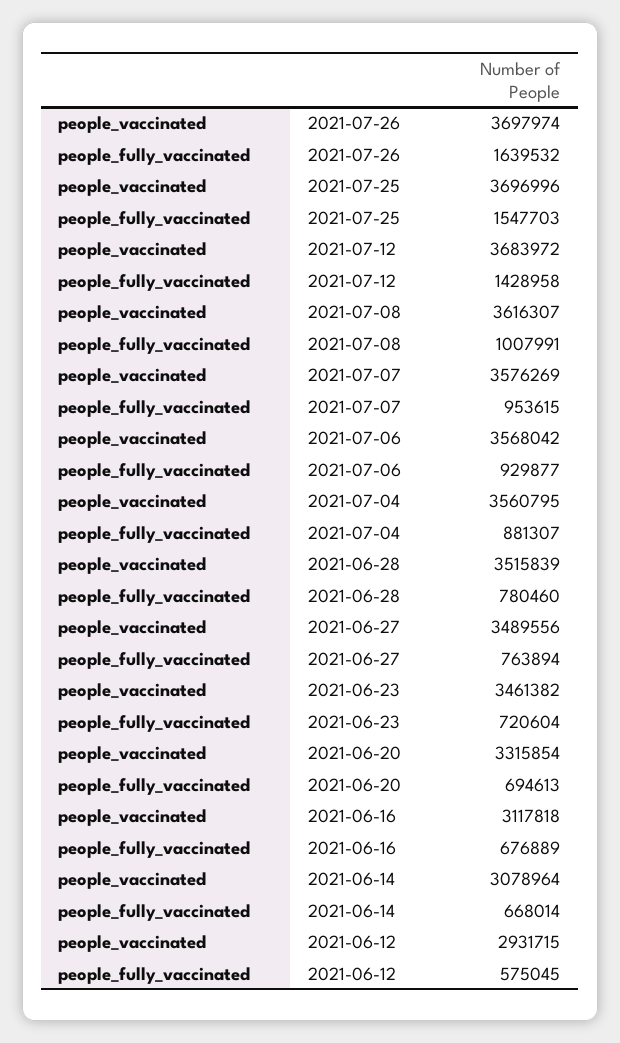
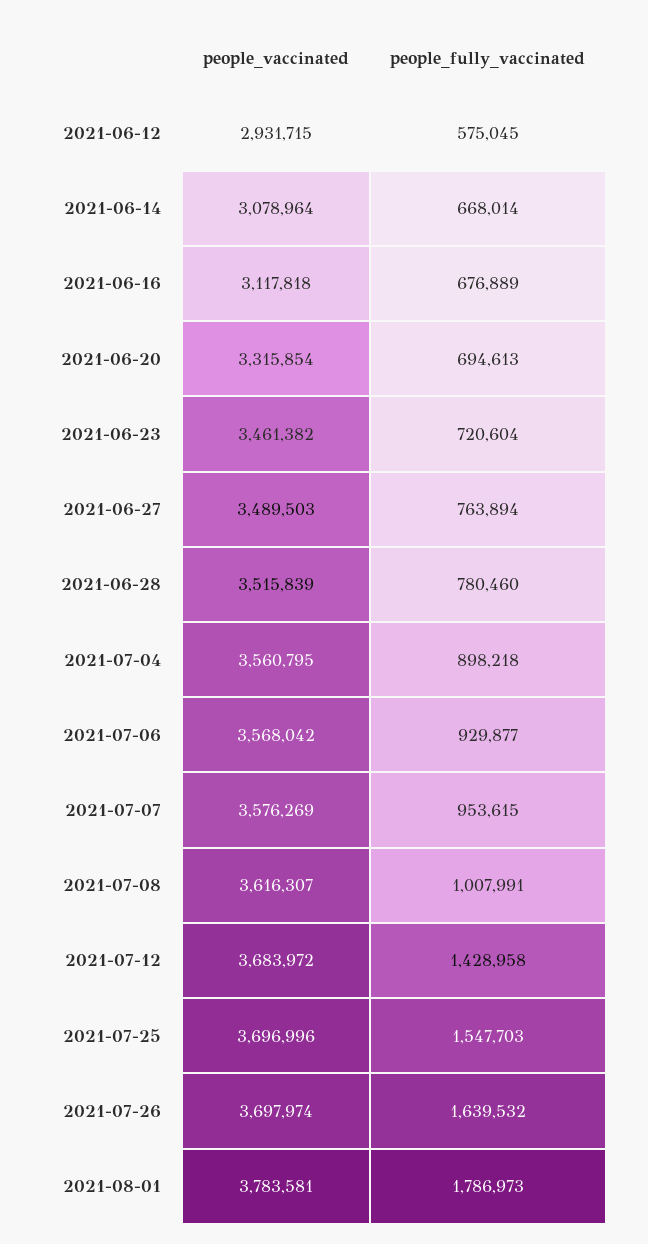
people_fully_vaccinated, 2021-07-04: 881307 -> 898218
people_vaccinated, 2021-06-27: 3489556 -> 3489503
people_vaccinated, 2021-08-01: none -> 3783581
people_fully_vaccinated, 2021-08-01: none -> 1786973

